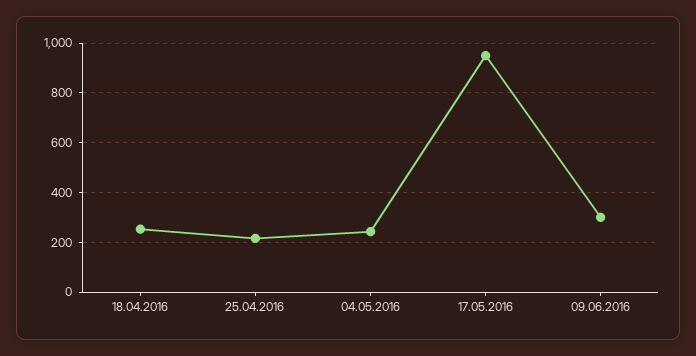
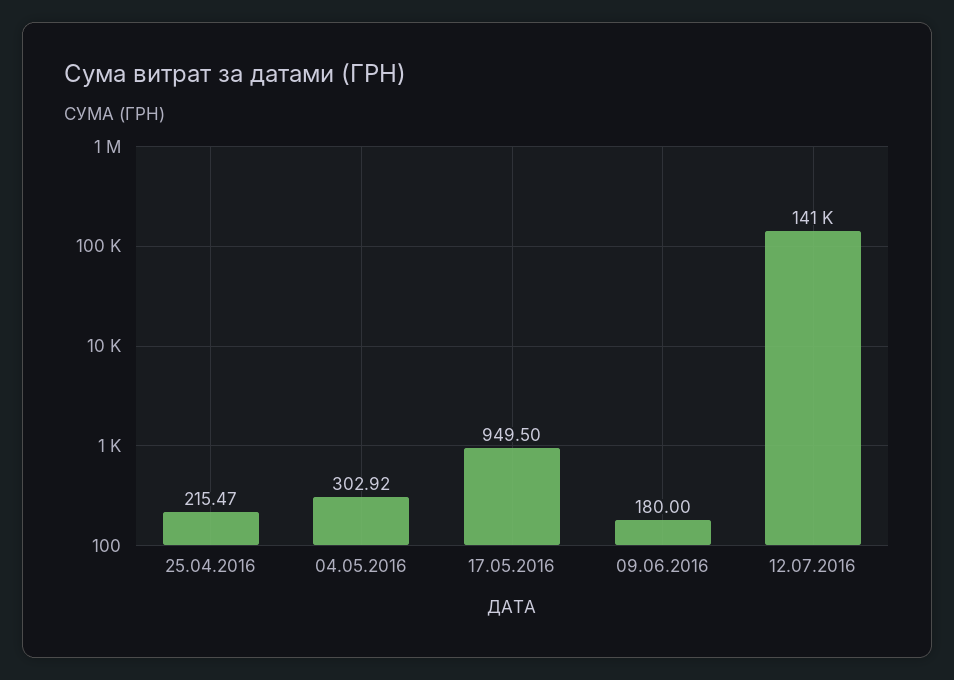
18.04.2016: 250 -> none
04.05.2016: 250 -> 302.92
09.06.2016: 300 -> 180
12.07.2016: none -> 141000

